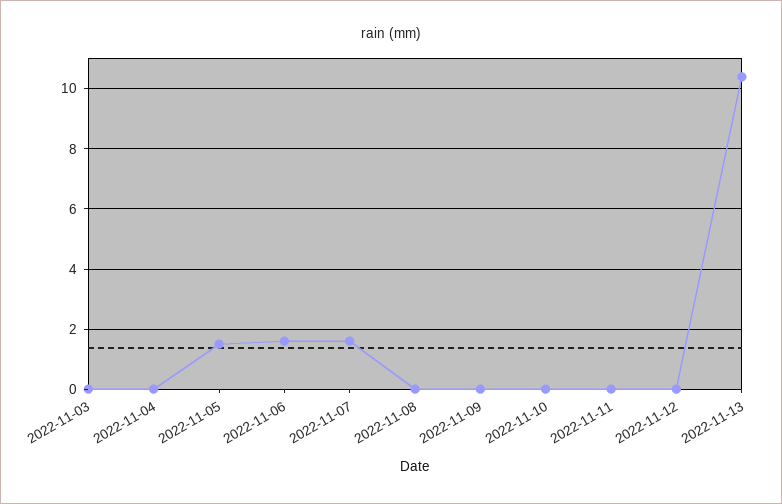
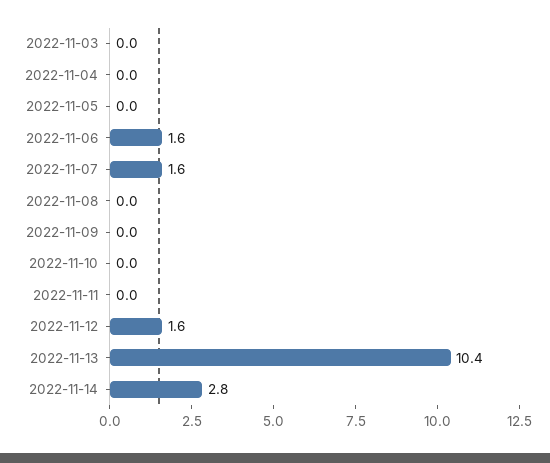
2022-11-05: 1.5 -> 0
2022-11-12: 0 -> 1.6
2022-11-14: none -> 2.8

